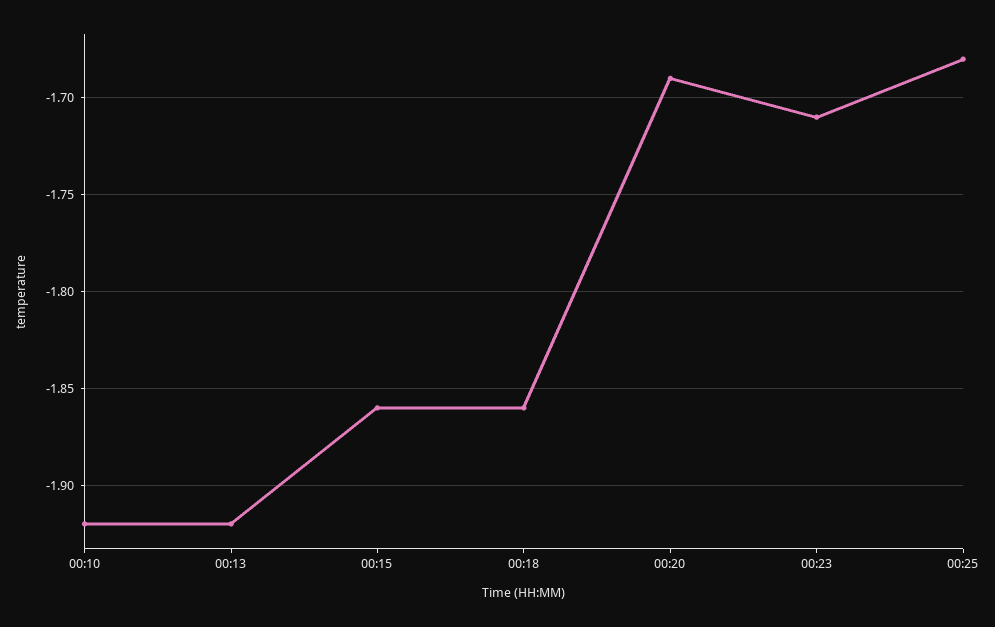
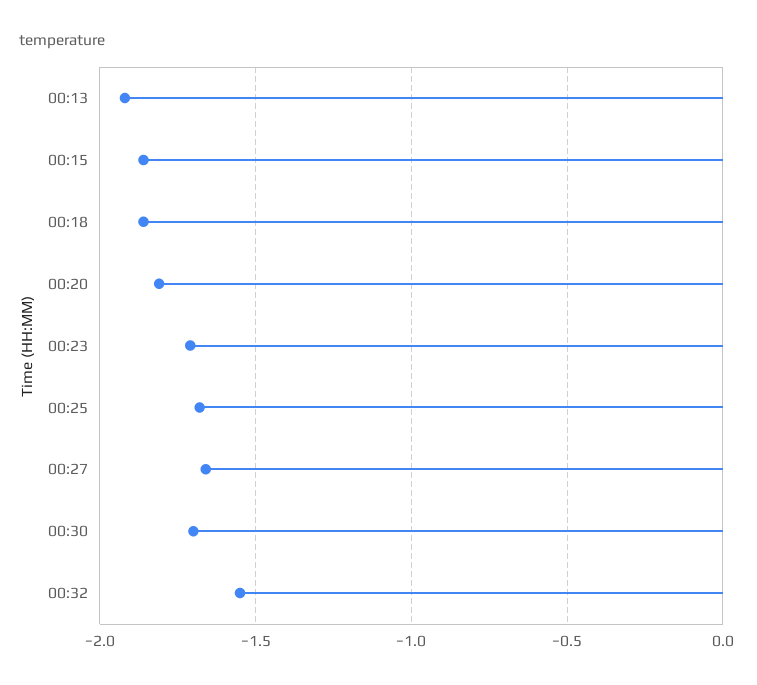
00:10: -1.92 -> none
00:20: -1.69 -> -1.8
00:27: none -> -1.65
00:30: none -> -1.7
00:32: none -> -1.55

